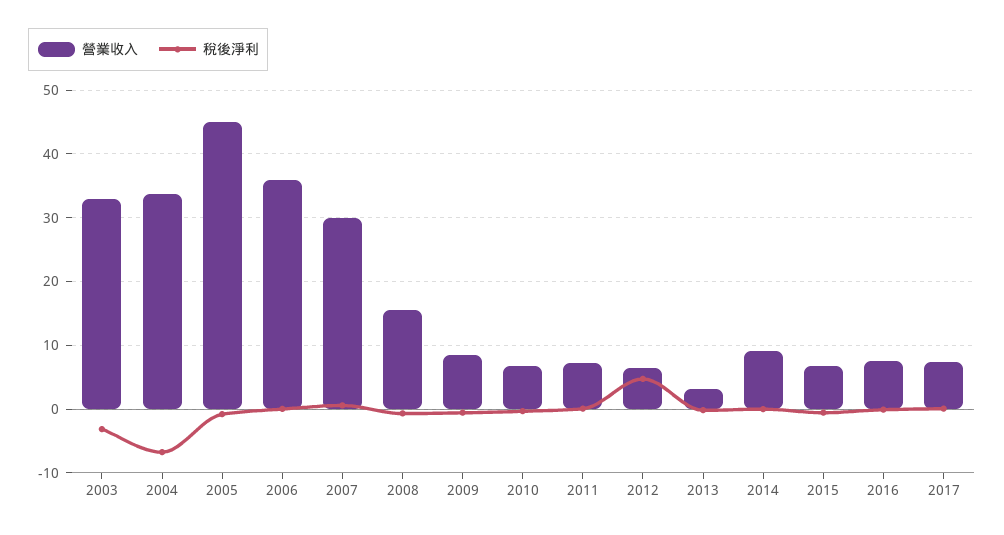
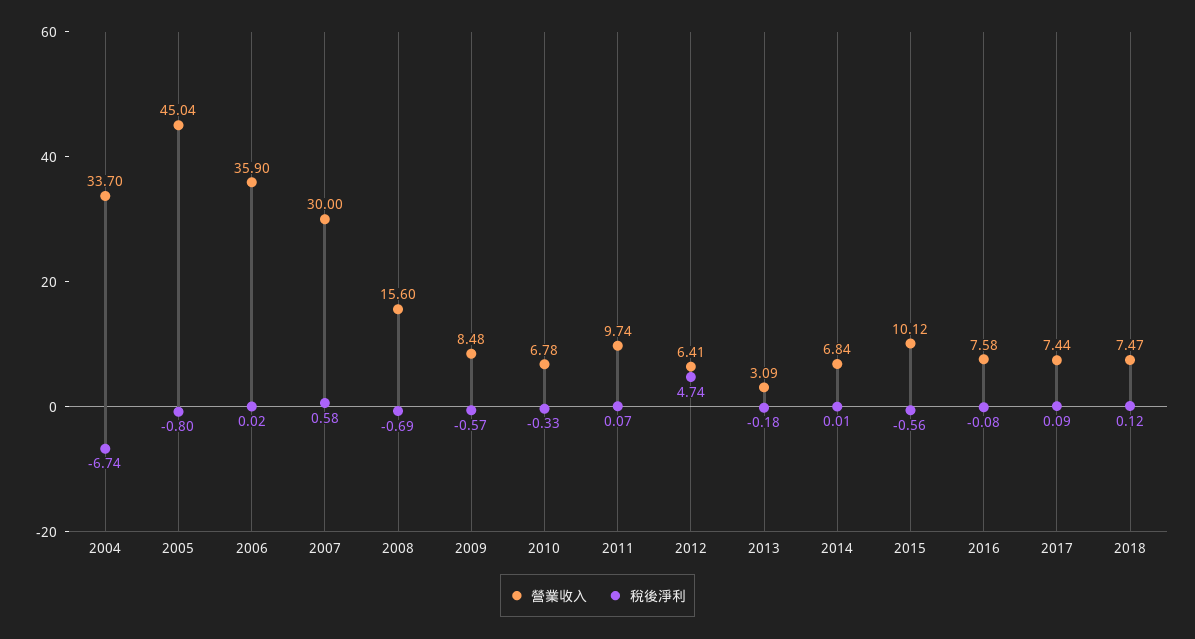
營業收入, 2003: 33 -> none
稅後淨利, 2003: -3 -> none
營業收入, 2011: 7 -> 9.74
營業收入, 2014: 9 -> 6.84
營業收入, 2015: 7 -> 10.12
營業收入, 2018: none -> 7.47
稅後淨利, 2018: none -> 0.12

